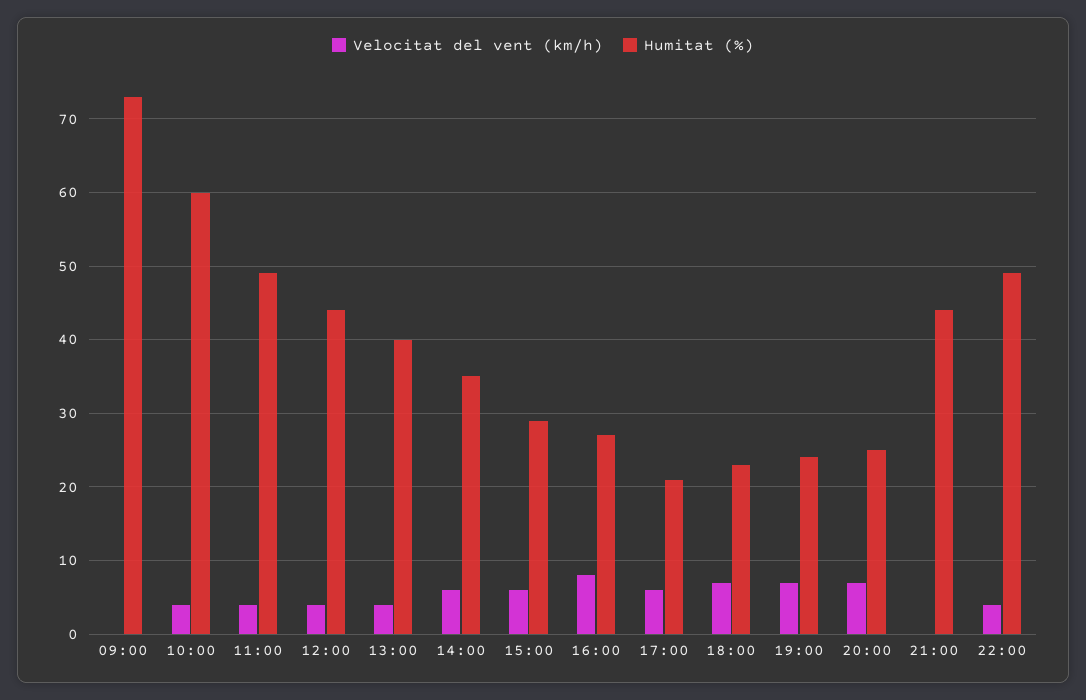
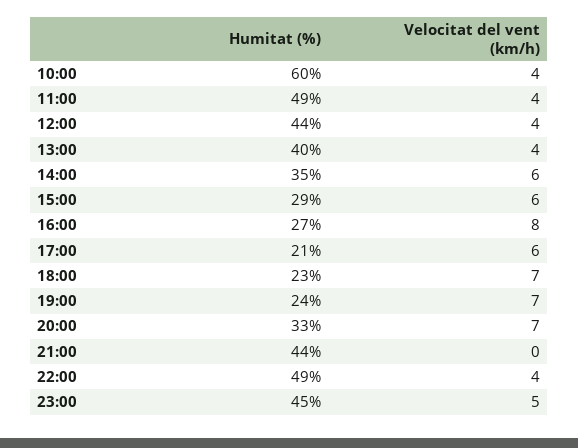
Velocitat del vent (km/h), 09:00: 0 -> none
Humitat (%), 09:00: 73 -> none
Humitat (%), 20:00: 25 -> 33
Humitat (%), 23:00: none -> 45
Velocitat del vent (km/h), 23:00: none -> 5

